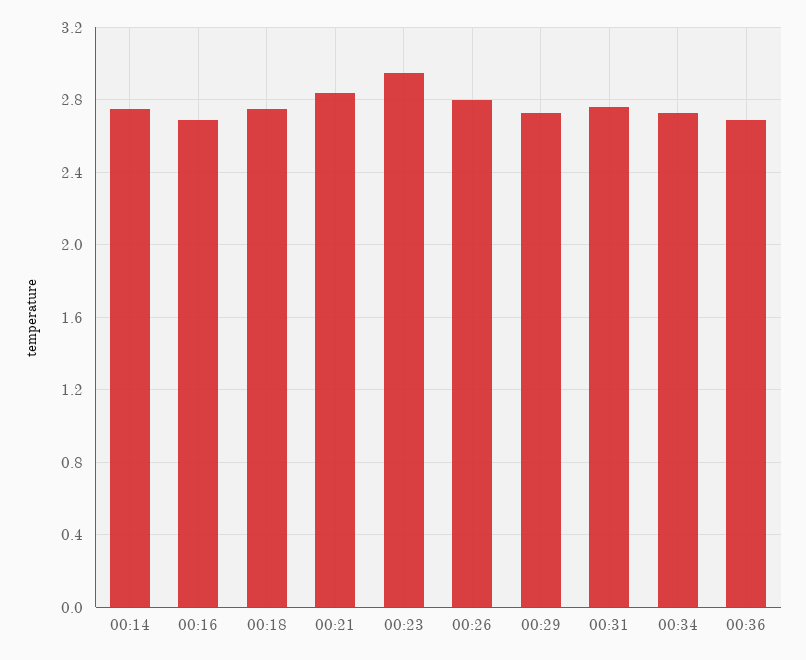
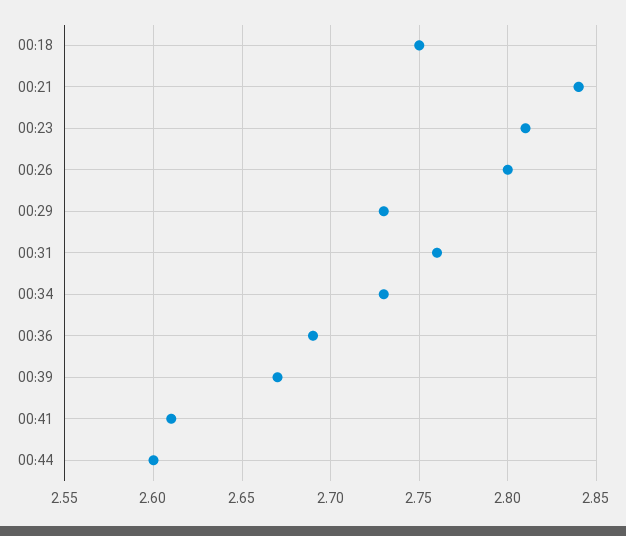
00:14: 2.75 -> none
00:16: 2.7 -> none
00:23: 2.95 -> 2.81
00:39: none -> 2.67
00:41: none -> 2.61
00:44: none -> 2.6

